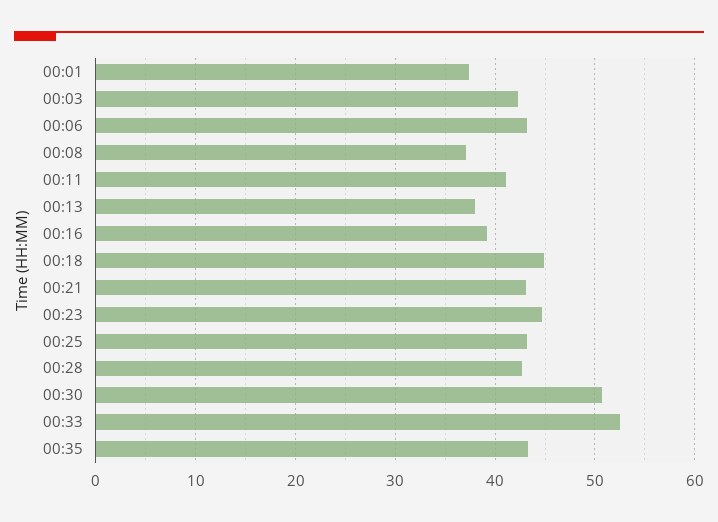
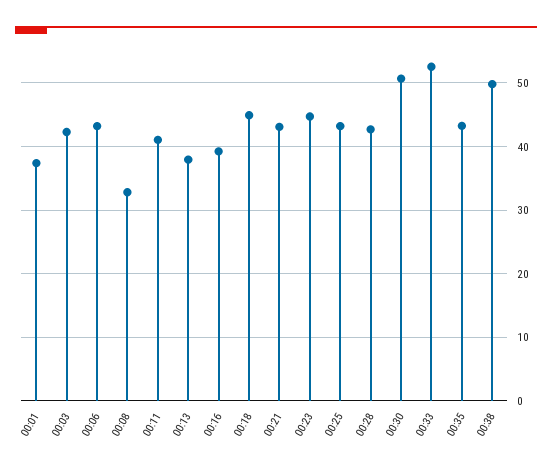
00:08: 37 -> 33
00:38: none -> 50

